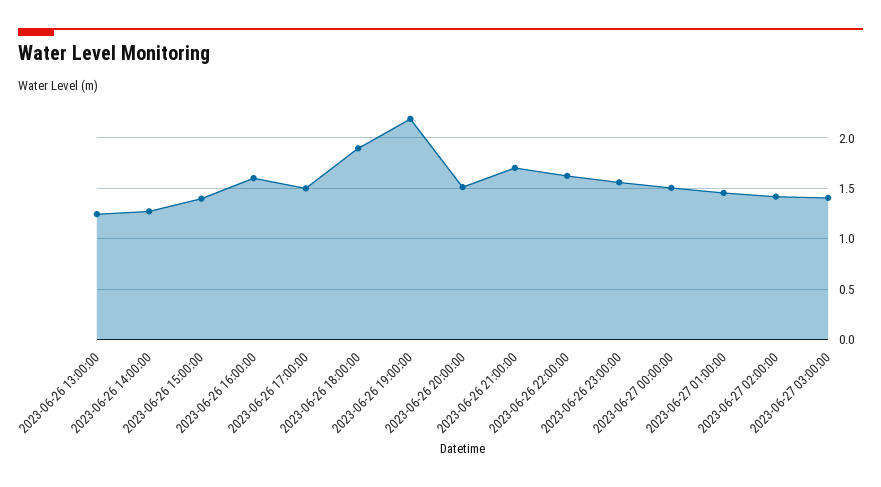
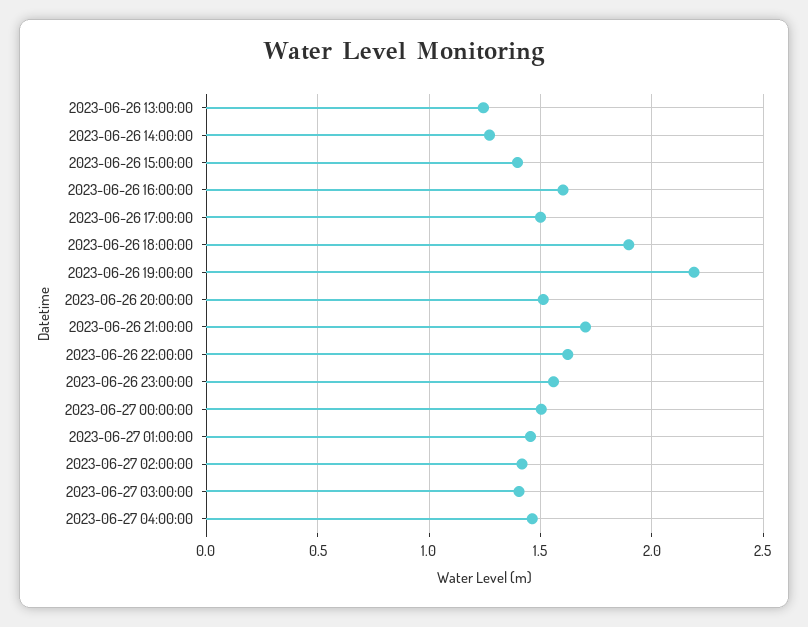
2023-06-27 04:00:00: none -> 1.45

